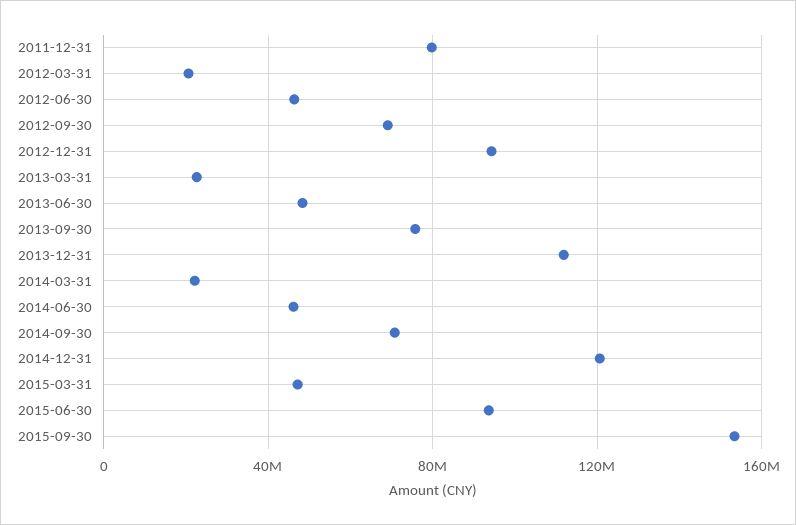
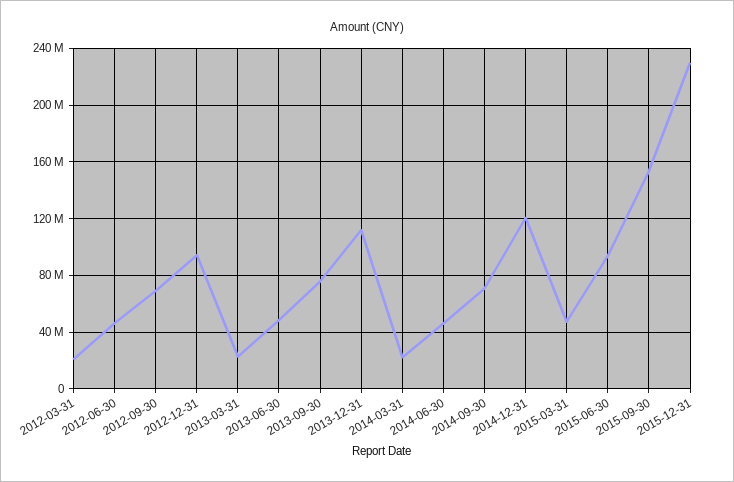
2011-12-31: 80000000 -> none
2015-12-31: none -> 230000000

